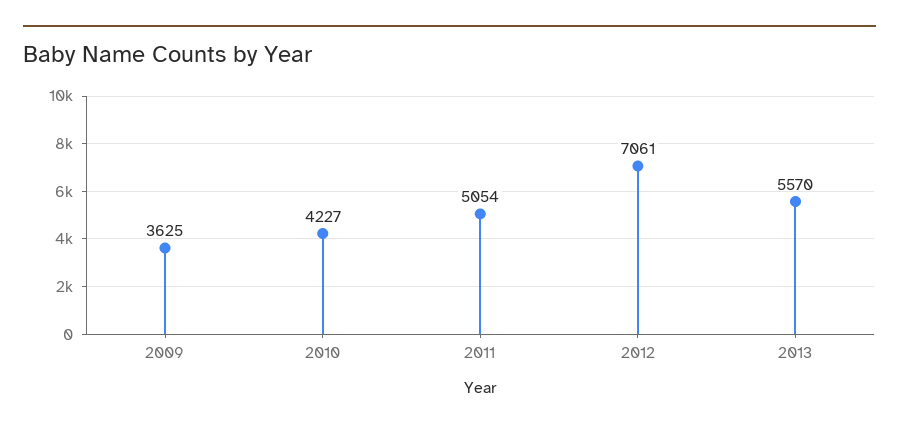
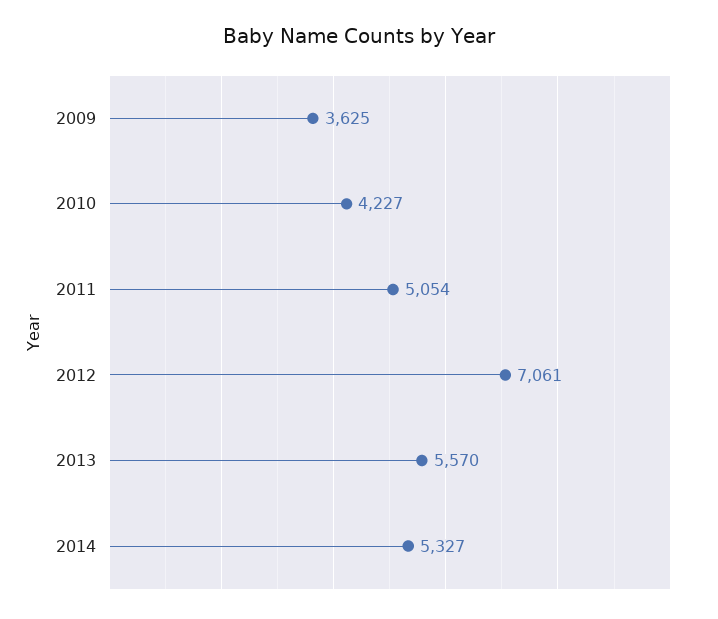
2014: none -> 5327

